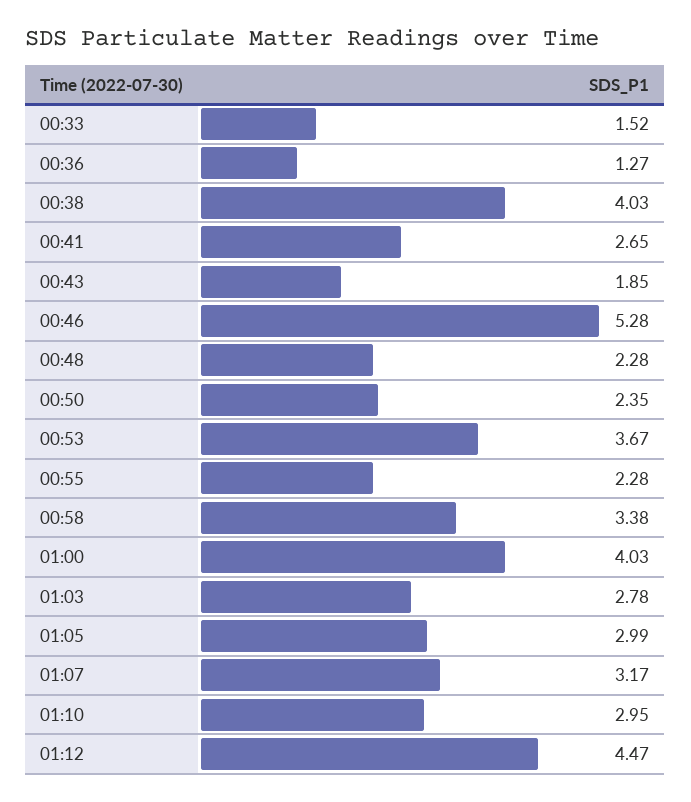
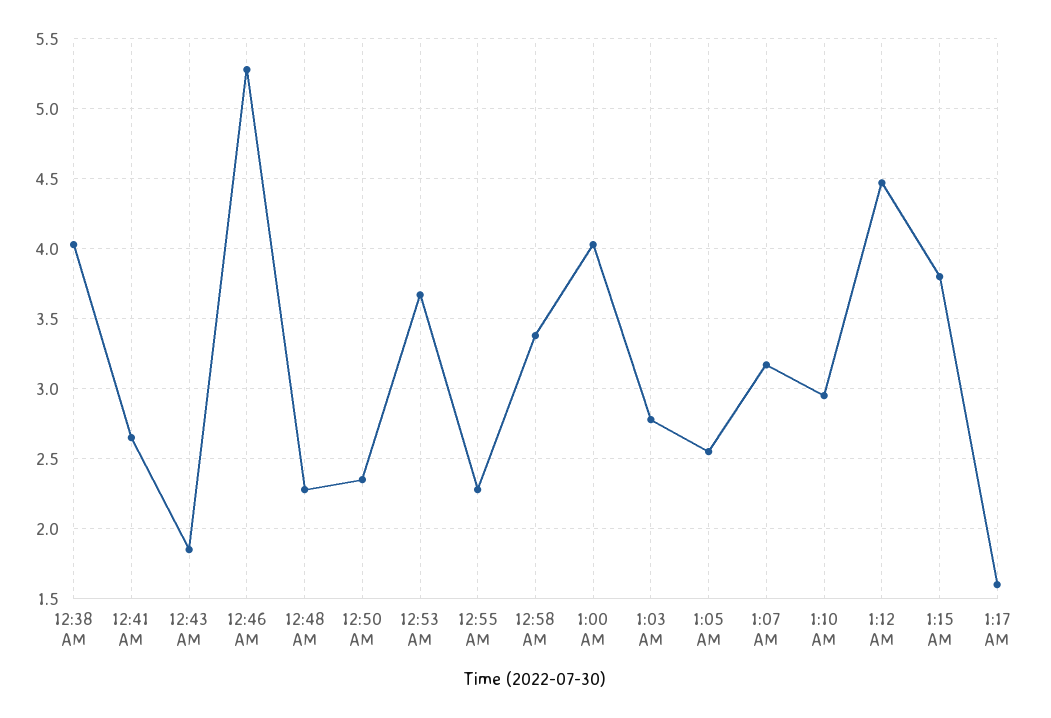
00:33: 1.52 -> none
00:36: 1.27 -> none
01:05: 2.99 -> 2.55
1:15 AM: none -> 3.8
1:17 AM: none -> 1.6

